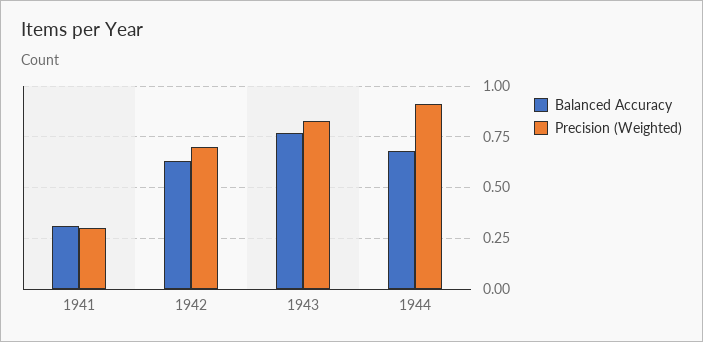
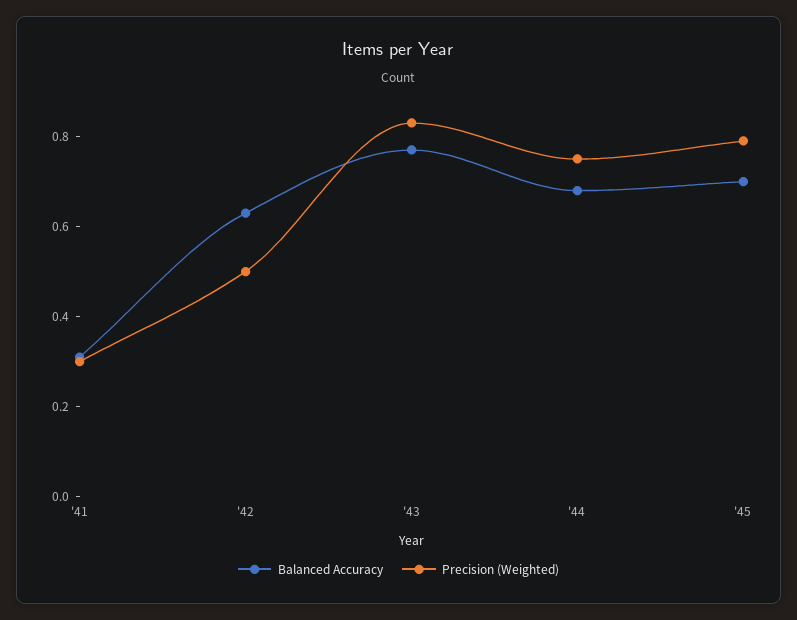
Precision (Weighted), 1942: 0.7 -> 0.5
Precision (Weighted), 1944: 0.9 -> 0.75
Balanced Accuracy, '45: none -> 0.7
Precision (Weighted), '45: none -> 0.8

